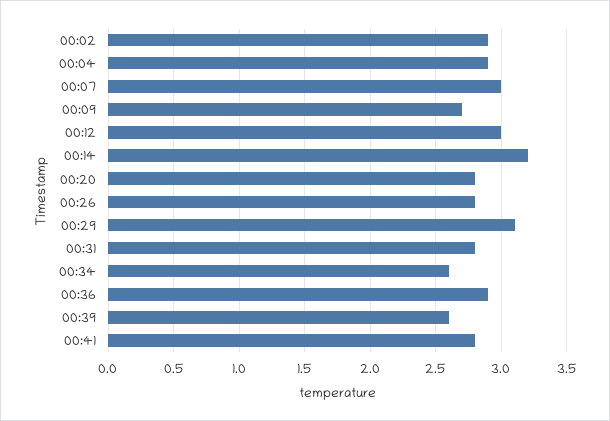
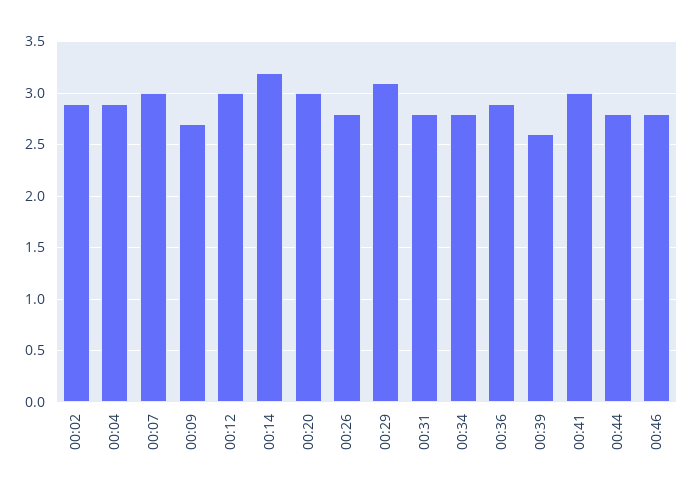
00:20: 2.8 -> 3
00:34: 2.6 -> 2.8
00:41: 2.8 -> 3
00:44: none -> 2.8
00:46: none -> 2.8

